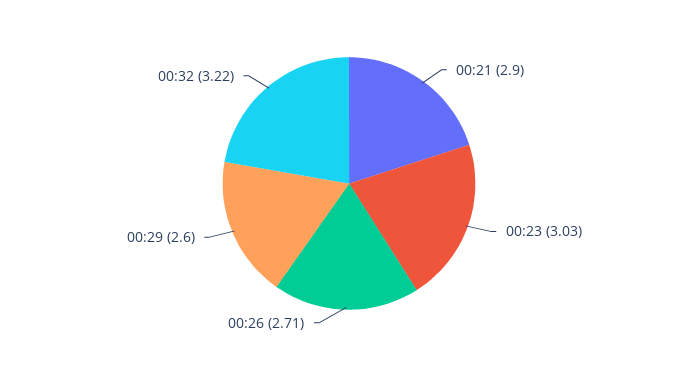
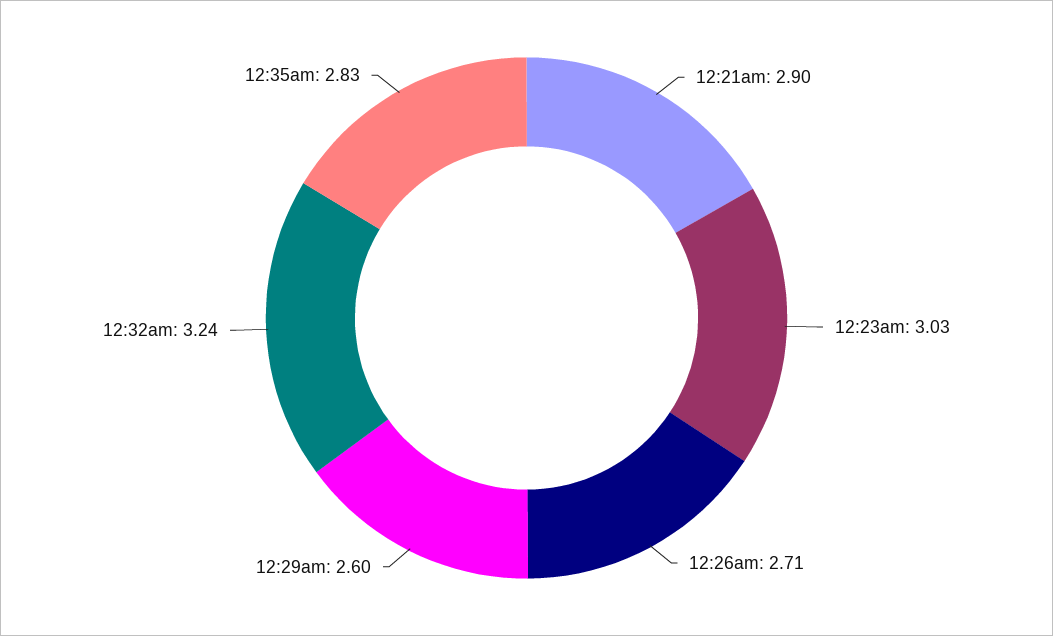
00:32: 3.22 -> 3.24
12:35am: none -> 2.83

